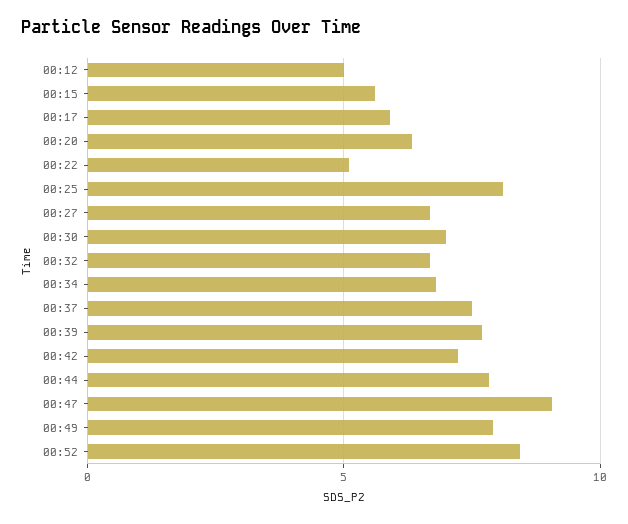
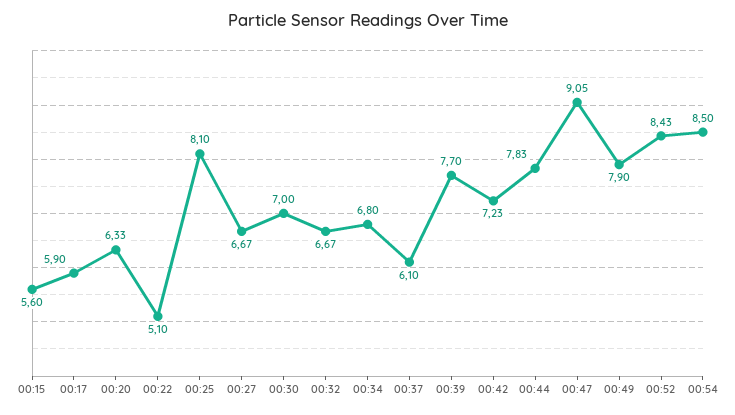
00:12: 5 -> none
00:37: 7.5 -> 6.1
00:54: none -> 8.5

